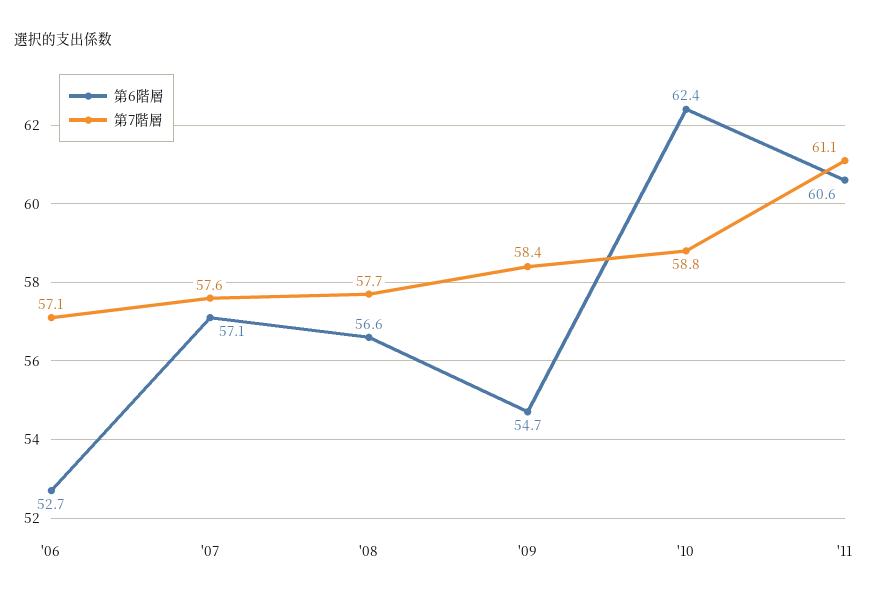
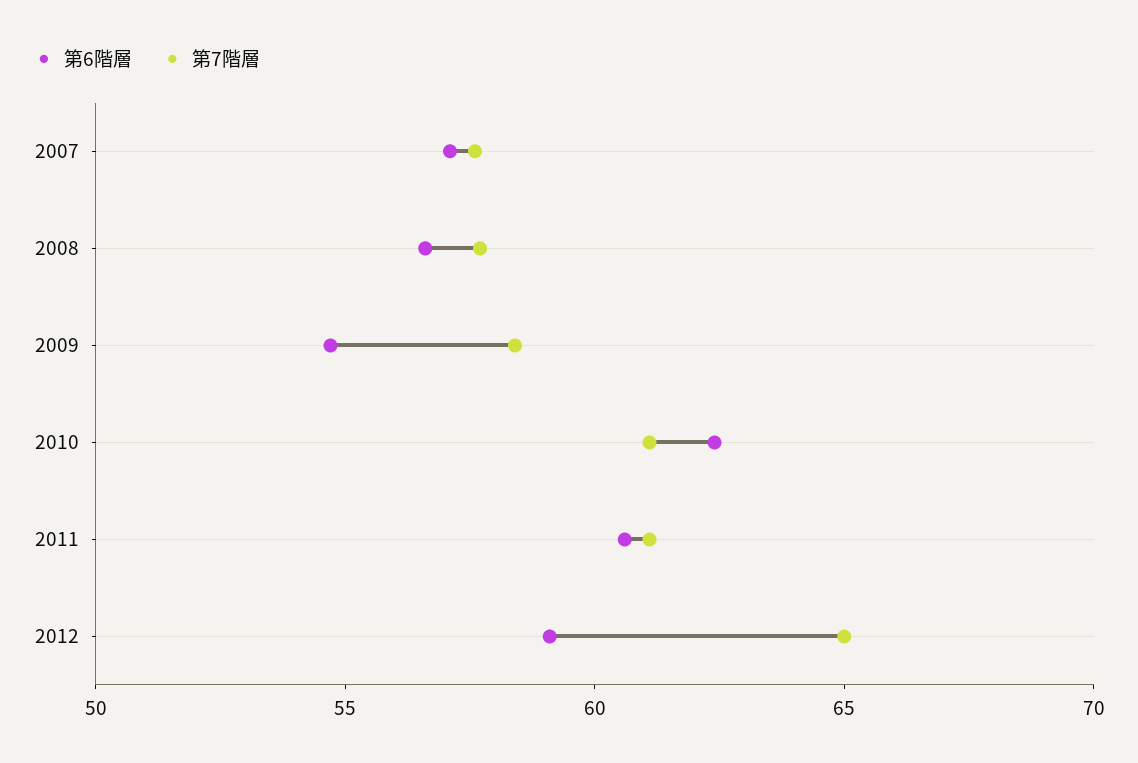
第6階層, '06: 52.7 -> none
第7階層, '06: 57.1 -> none
第7階層, '10: 58.8 -> 61
第6階層, 2012: none -> 59
第7階層, 2012: none -> 65

